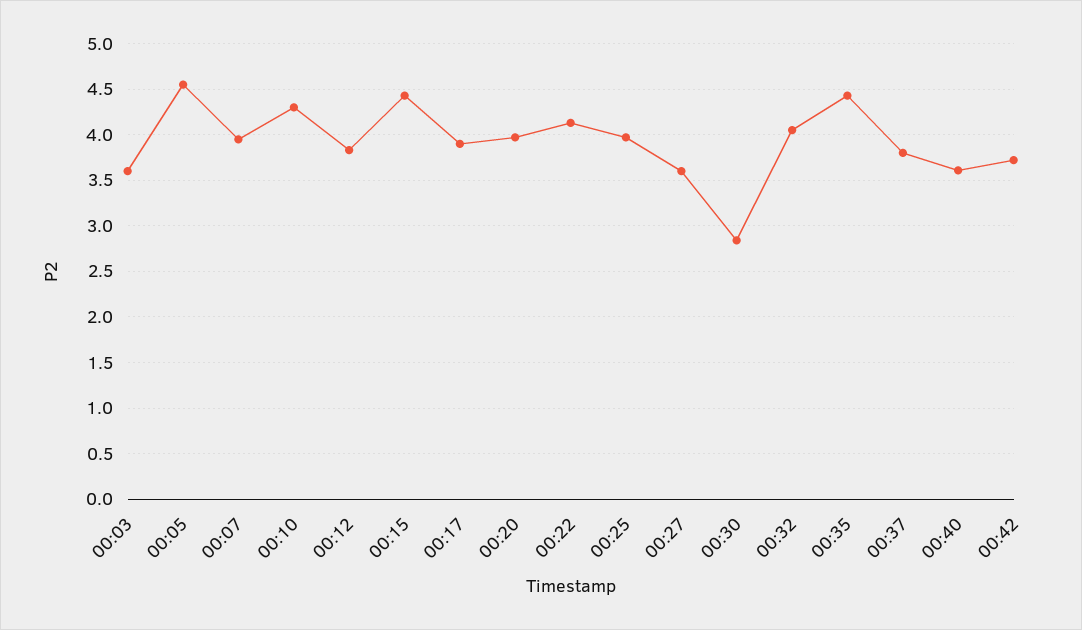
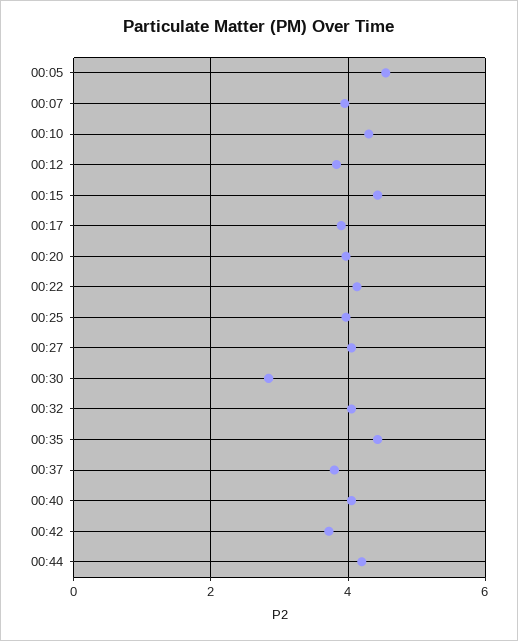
00:03: 3.6 -> none
00:27: 3.6 -> 4
00:40: 3.6 -> 4
00:44: none -> 4.2

